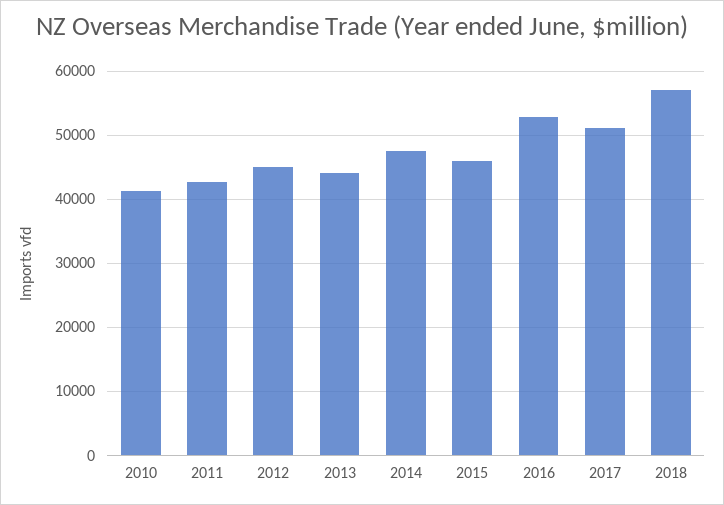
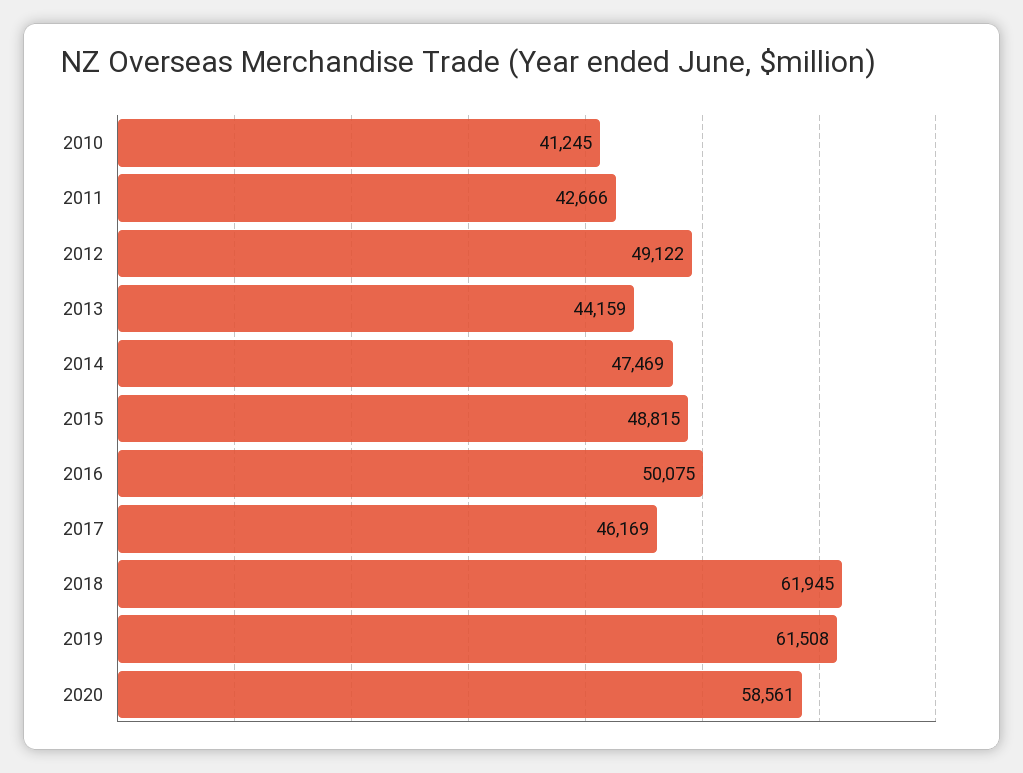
2012: 45000 -> 49122
2015: 46000 -> 48815
2016: 53000 -> 50075
2017: 51000 -> 46169
2018: 57000 -> 61945
2019: none -> 61508
2020: none -> 58561

